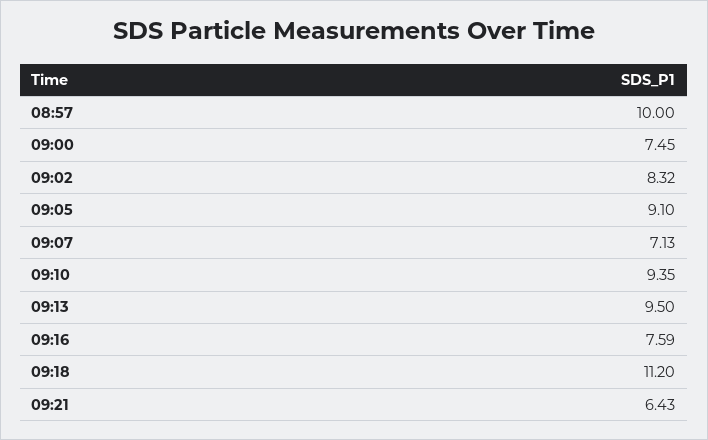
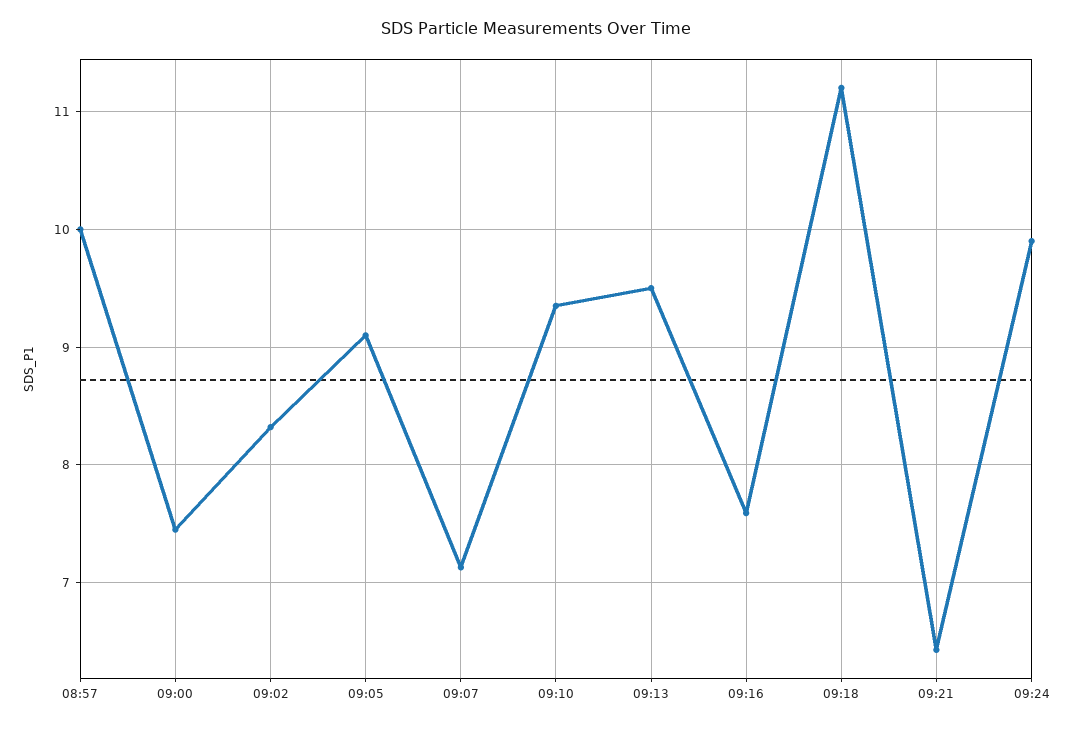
09:24: none -> 9.9

